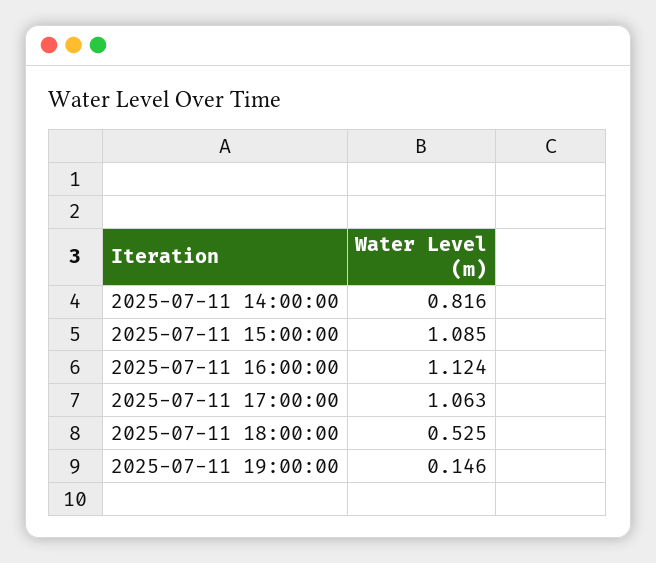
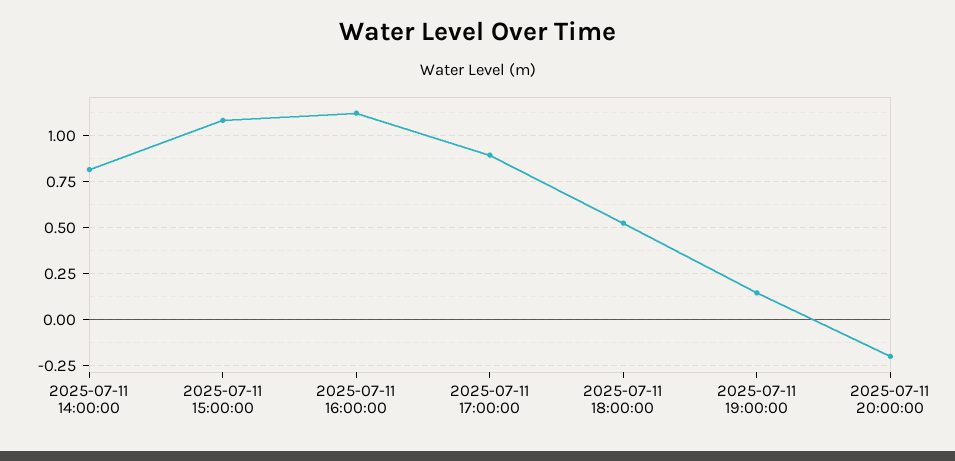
2025-07-11 17:00:00: 1.063 -> 0.9
2025-07-11 20:00:00: none -> -0.2

